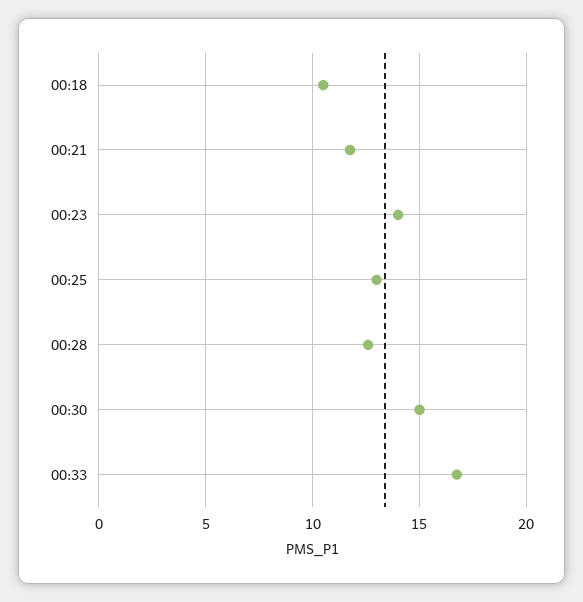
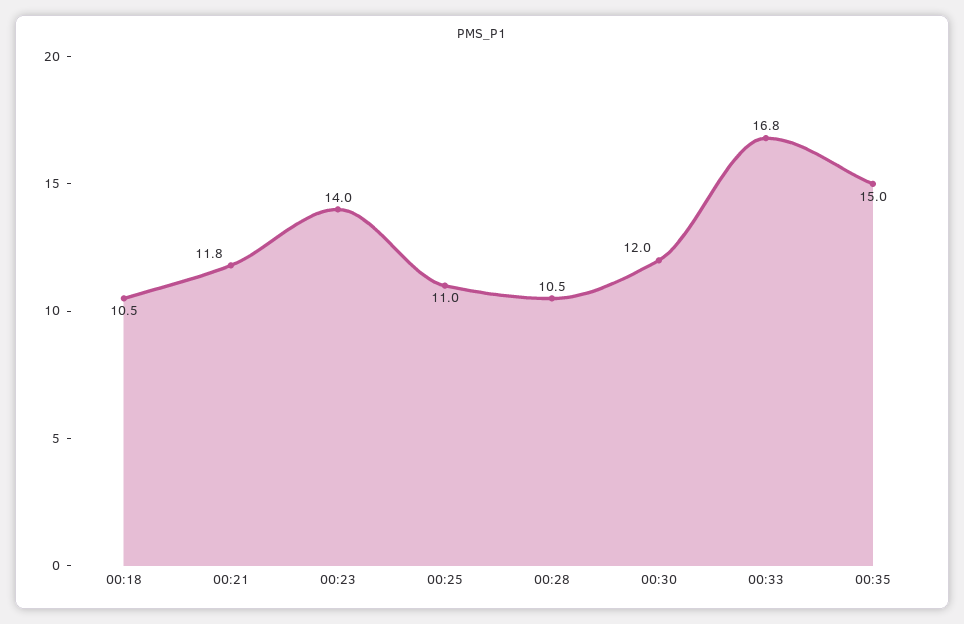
00:25: 13 -> 11
00:28: 12.5 -> 10.5
00:30: 15 -> 12
00:35: none -> 15

